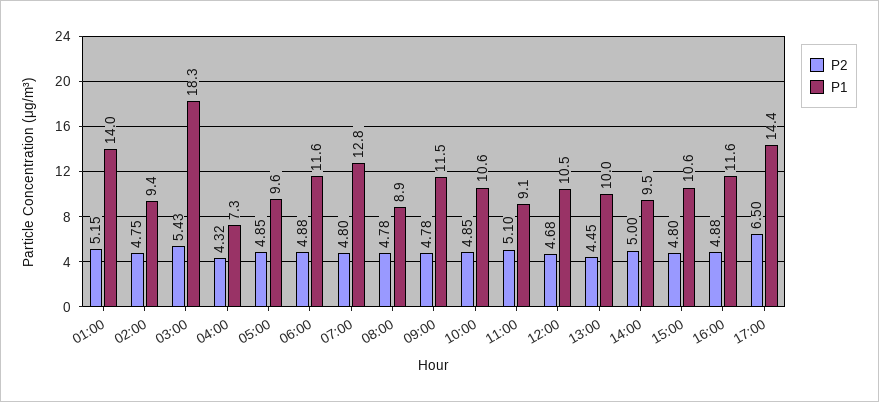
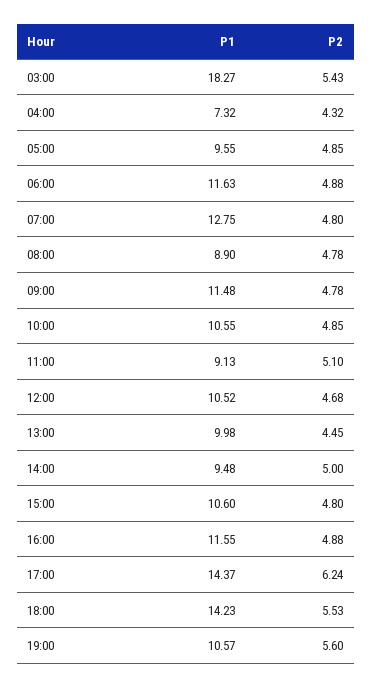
P2, 01:00: 5.15 -> none
P1, 01:00: 14 -> none
P2, 02:00: 4.75 -> none
P1, 02:00: 9.4 -> none
P2, 17:00: 6.5 -> 6.24
P1, 18:00: none -> 14.23
P2, 18:00: none -> 5.53
P1, 19:00: none -> 10.57
P2, 19:00: none -> 5.6

